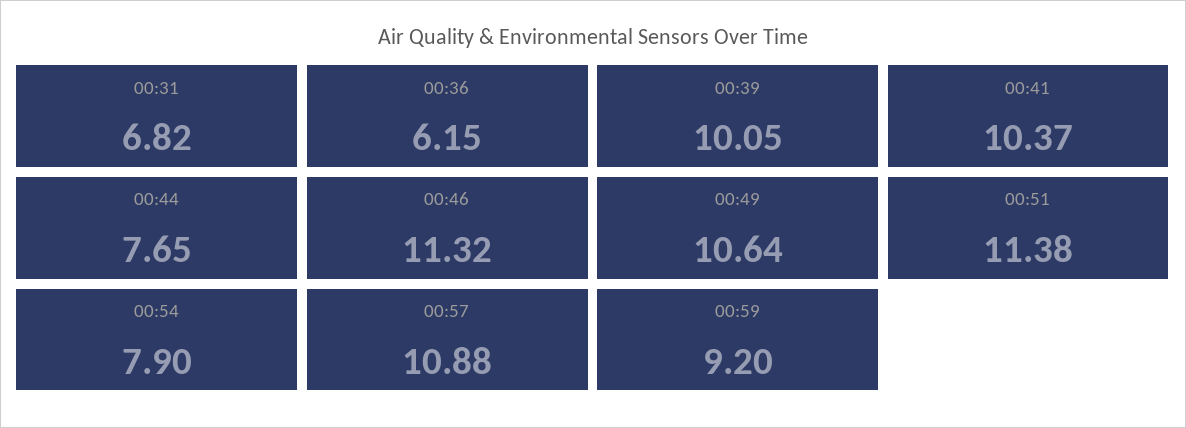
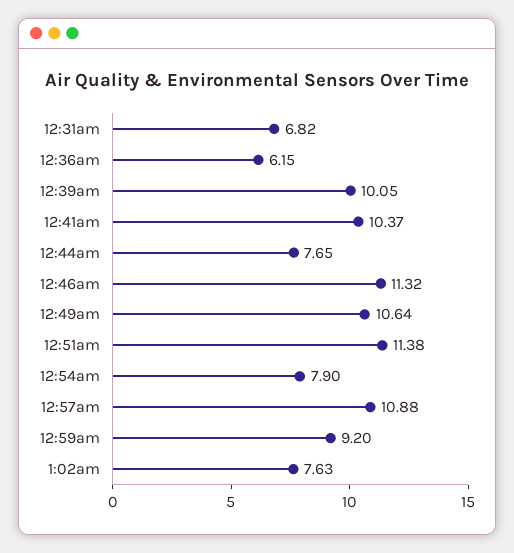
1:02am: none -> 7.63

